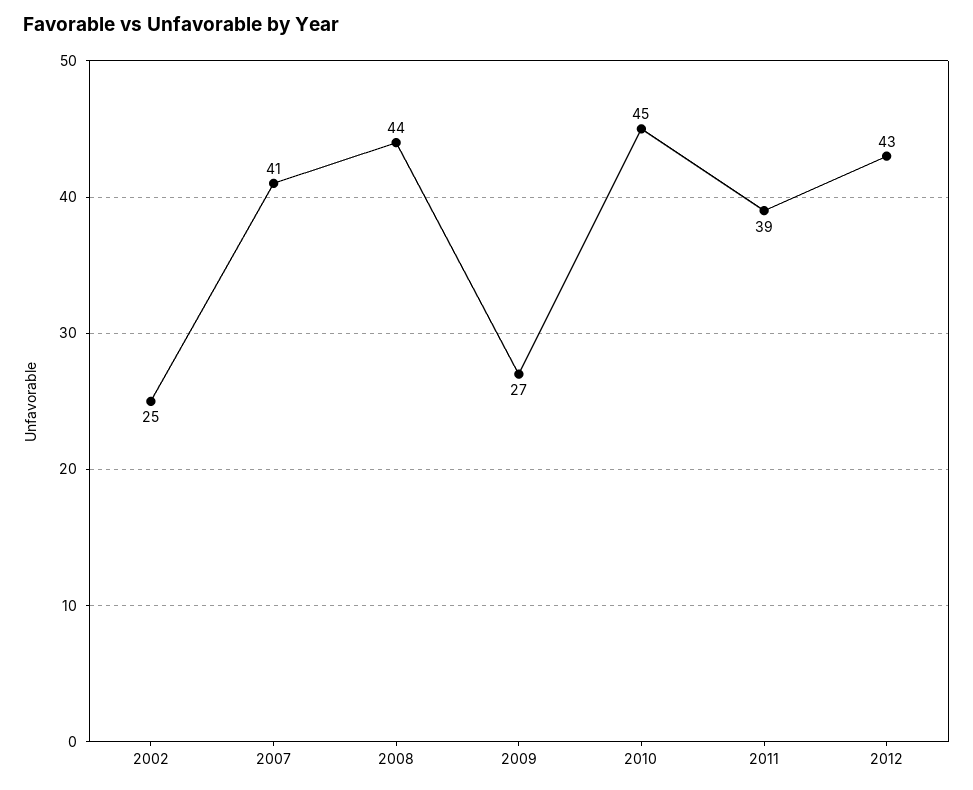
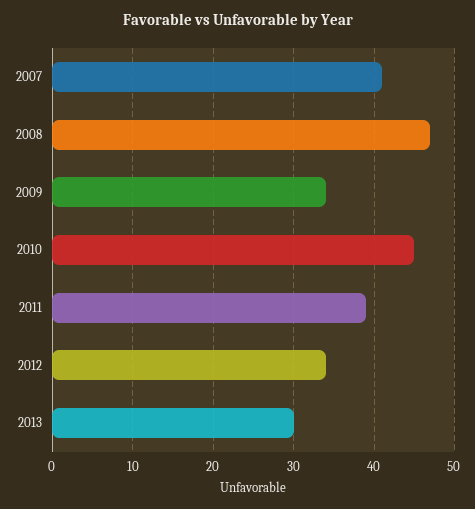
2002: 25 -> none
2008: 44 -> 47
2009: 27 -> 34
2012: 43 -> 34
2013: none -> 30

